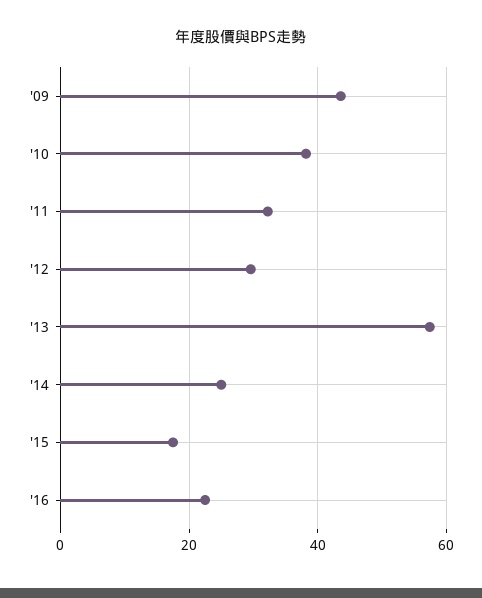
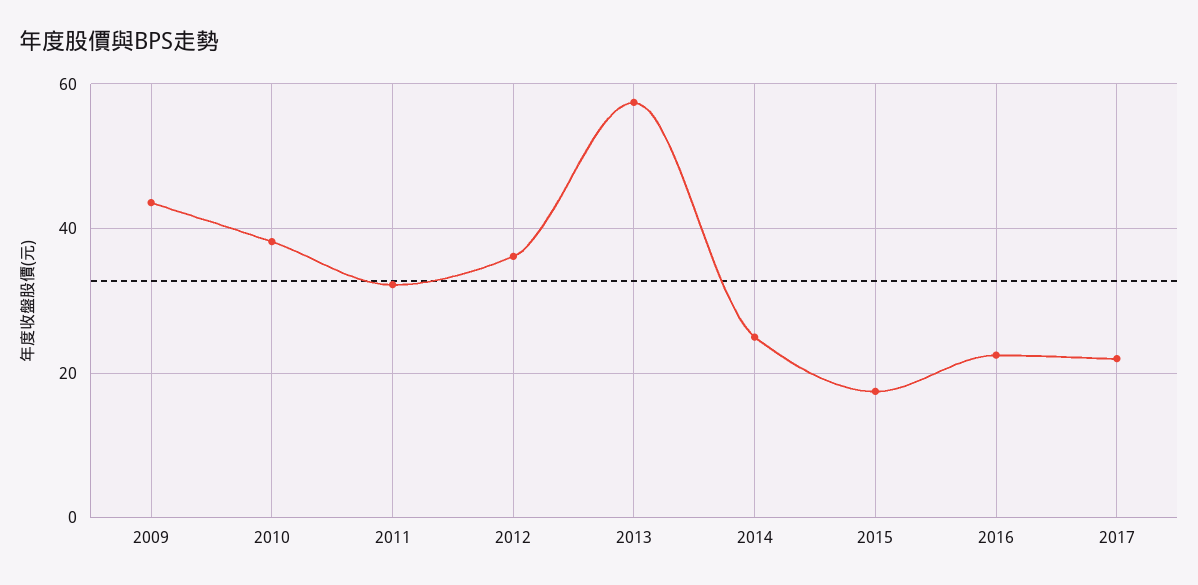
'12: 30 -> 36
2017: none -> 22

